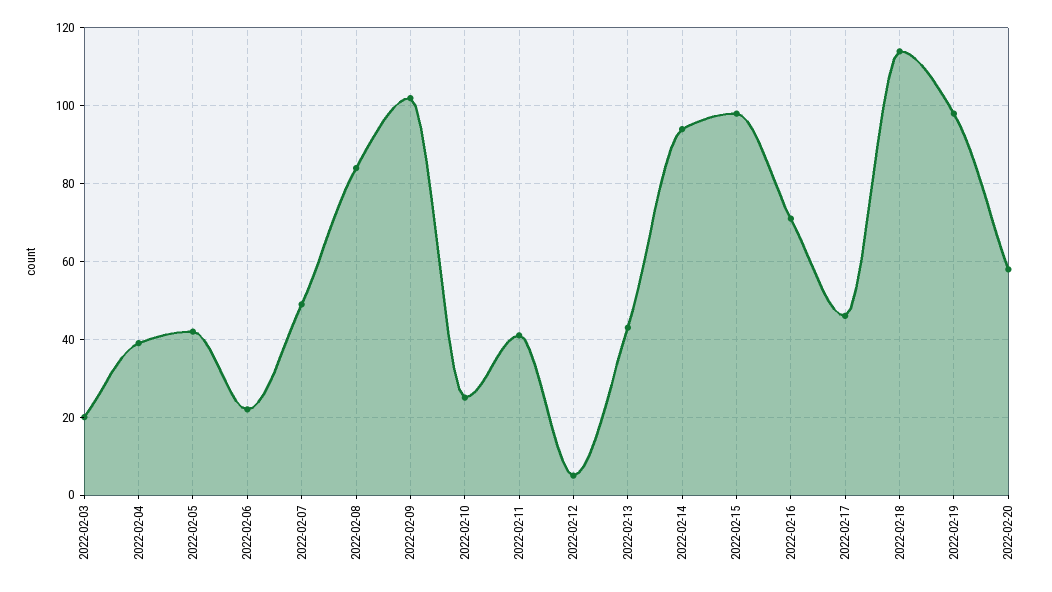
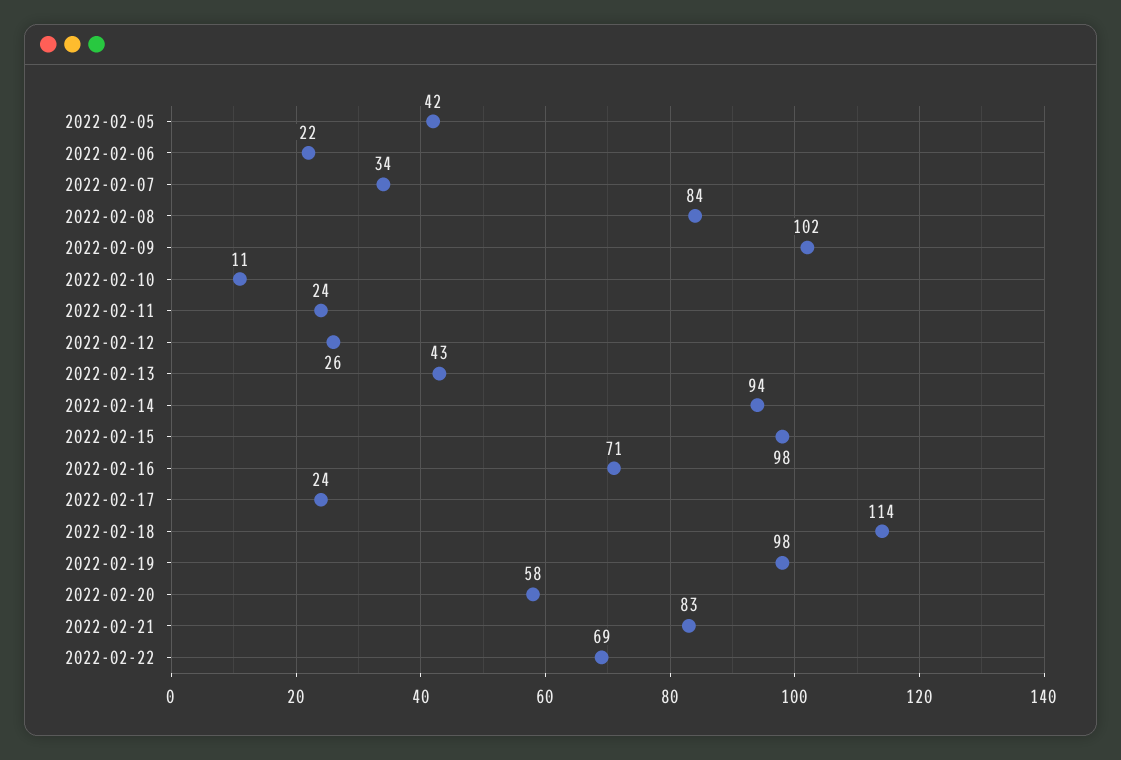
2022-02-03: 20 -> none
2022-02-04: 40 -> none
2022-02-07: 50 -> 34
2022-02-10: 25 -> 11
2022-02-11: 40 -> 24
2022-02-12: 5 -> 26
2022-02-17: 45 -> 24
2022-02-21: none -> 83
2022-02-22: none -> 69

